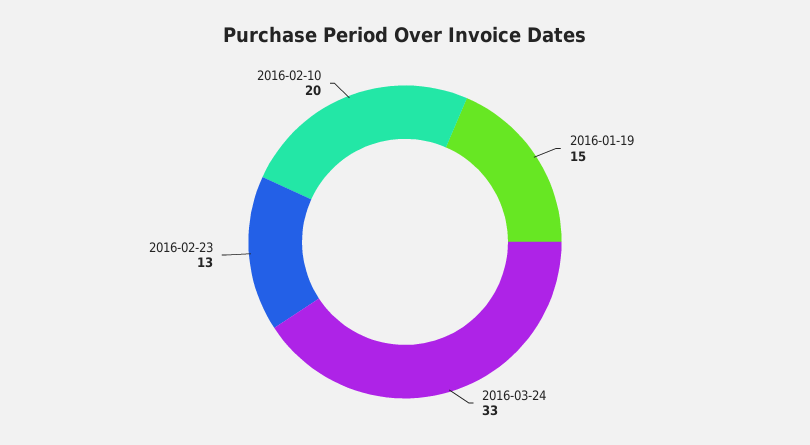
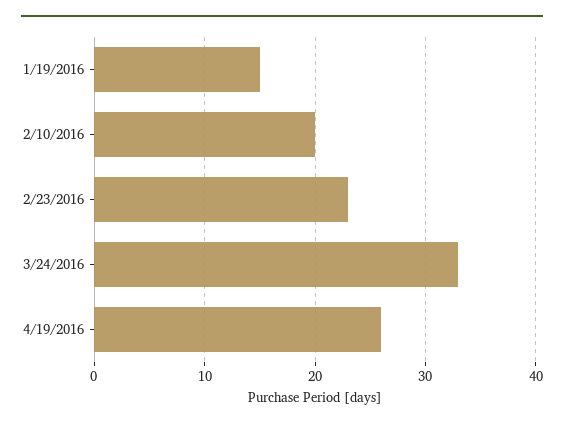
2016-02-23: 13 -> 23
4/19/2016: none -> 26

